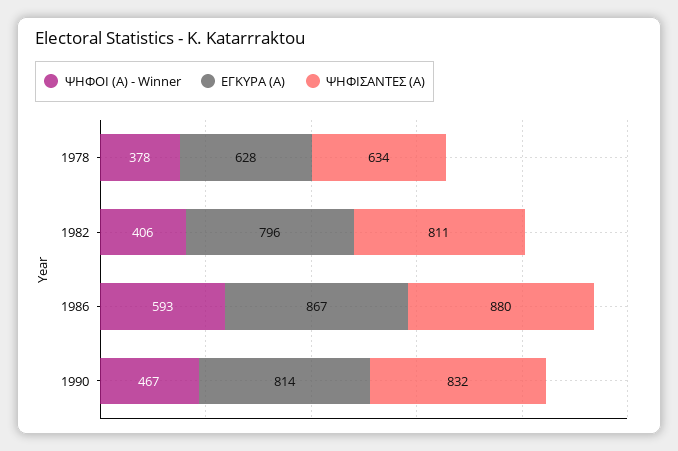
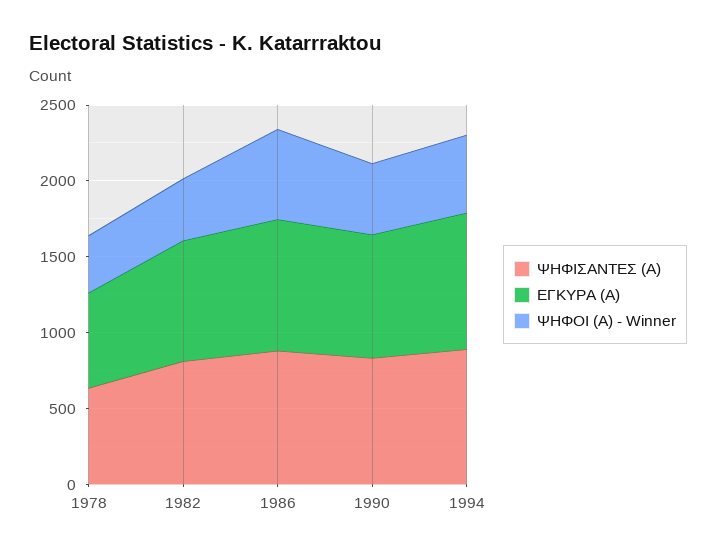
ΨΗΦΙΣΑΝΤΕΣ (Α), 1994: none -> 900
ΕΓΚΥΡΑ (Α), 1994: none -> 900
ΨΗΦΟΙ (Α) - Winner, 1994: none -> 500

